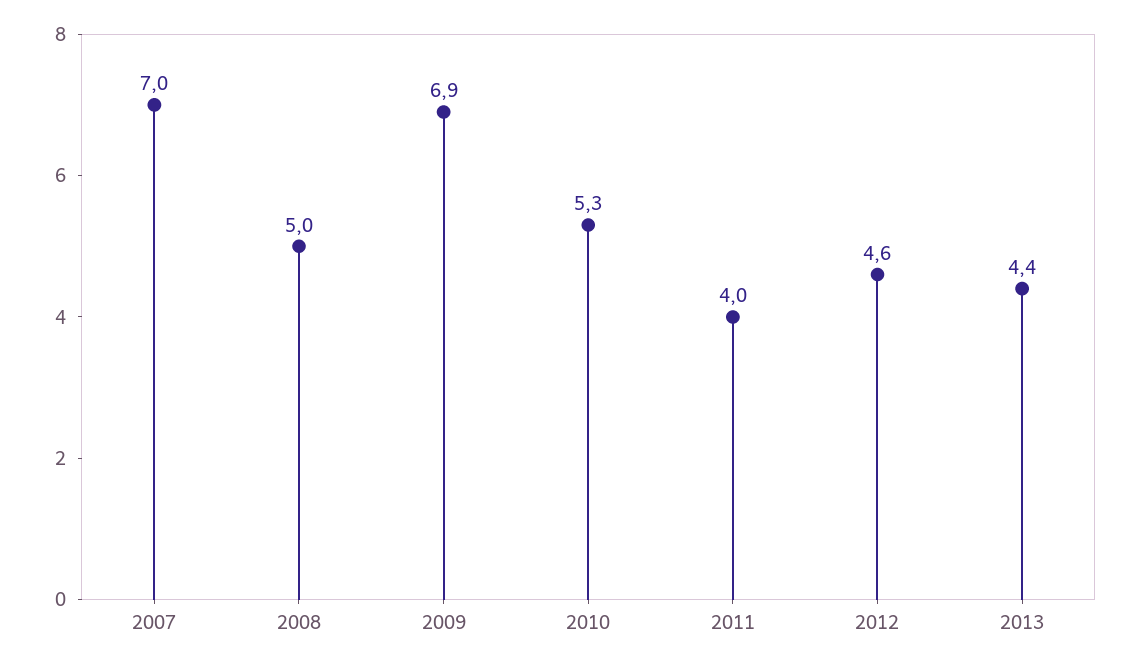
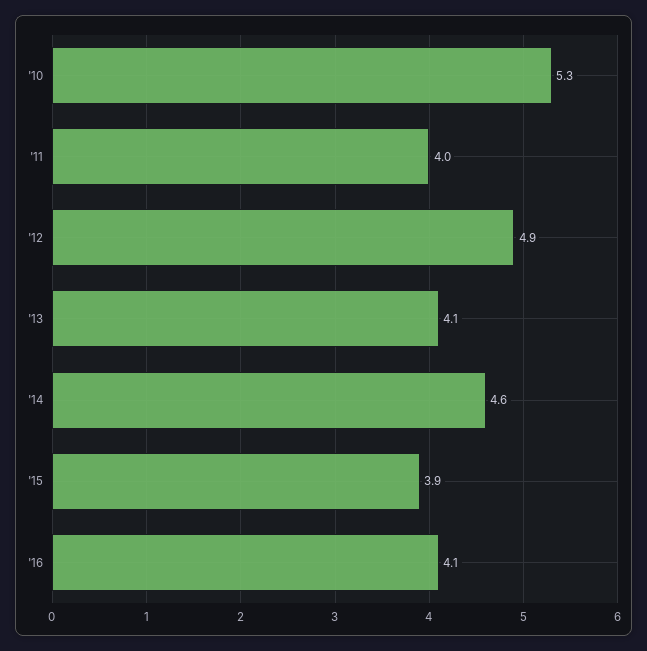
2007: 7 -> none
2008: 5 -> none
2009: 6.9 -> none
2012: 4.6 -> 4.9
2013: 4.4 -> 4.1
'14: none -> 4.6
'15: none -> 3.9
'16: none -> 4.1

